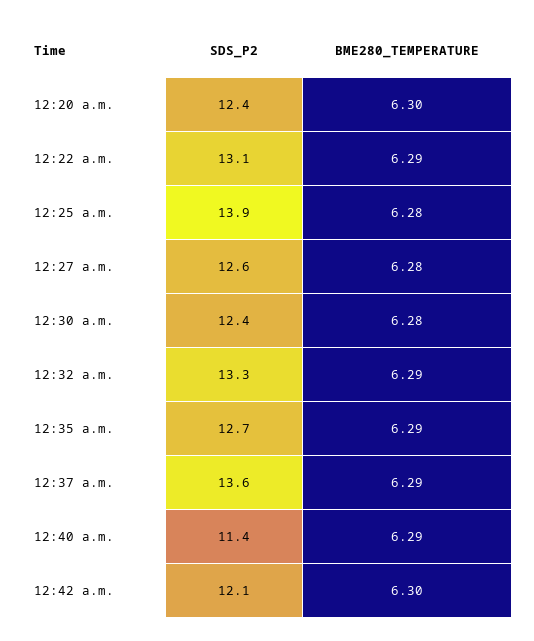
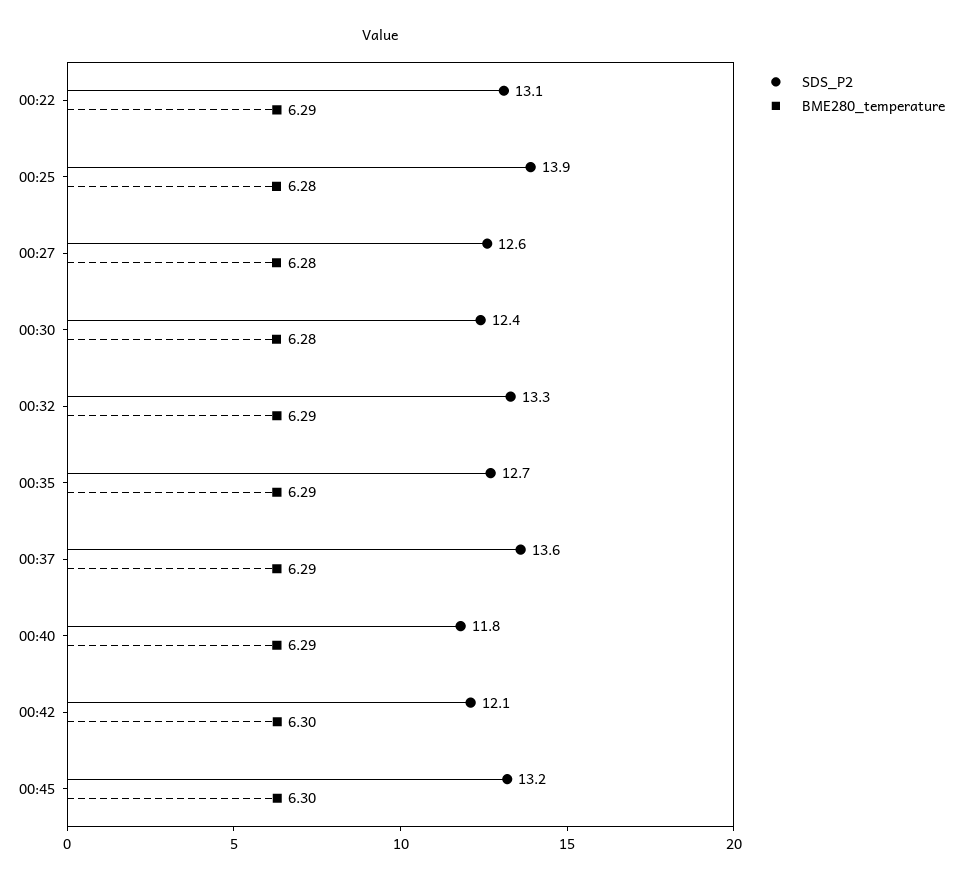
SDS_P2, 12:20 a.m.: 12.4 -> none
BME280_TEMPERATURE, 12:20 a.m.: 6.3 -> none
SDS_P2, 12:40 a.m.: 11.4 -> 11.8
SDS_P2, 00:45: none -> 13.2
BME280_TEMPERATURE, 00:45: none -> 6.3

